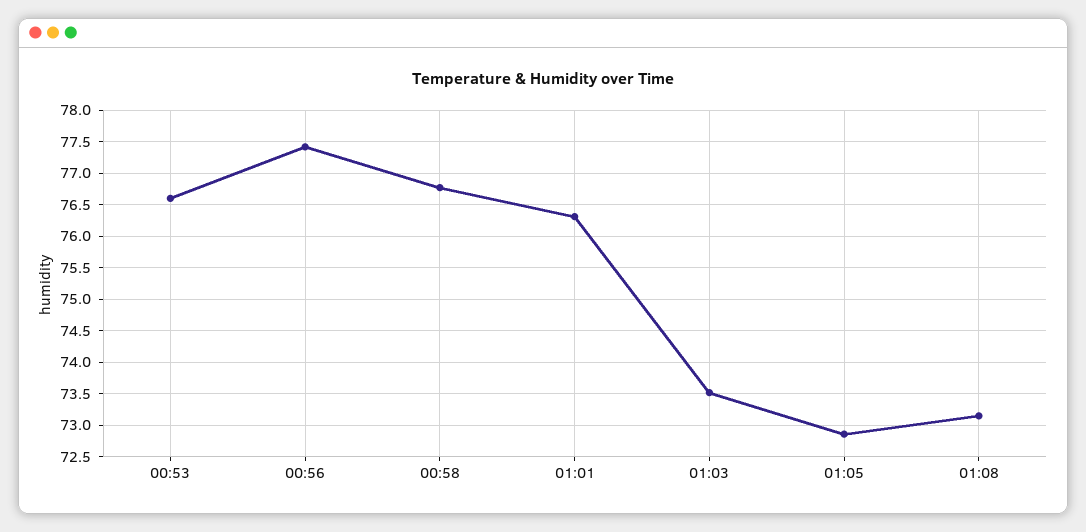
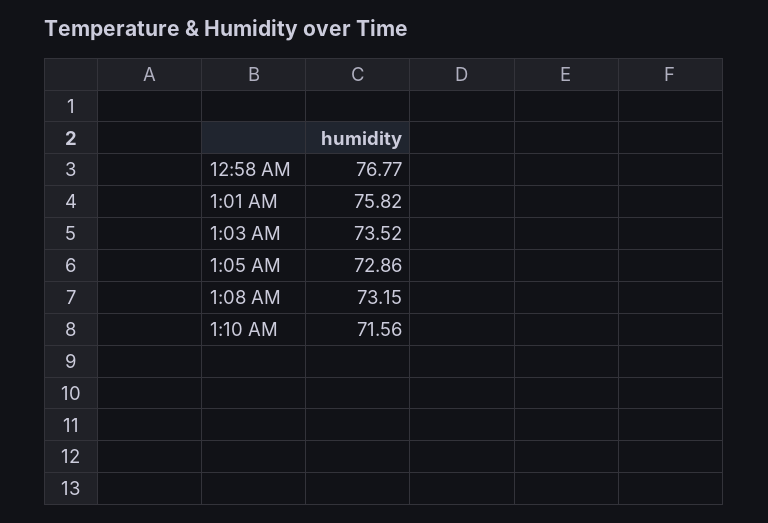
00:53: 76.6 -> none
00:56: 77.4 -> none
01:01: 76.3 -> 75.82
1:10 AM: none -> 71.56

